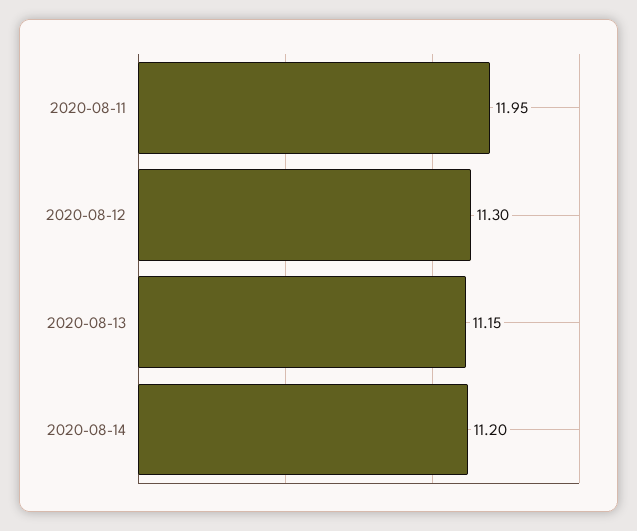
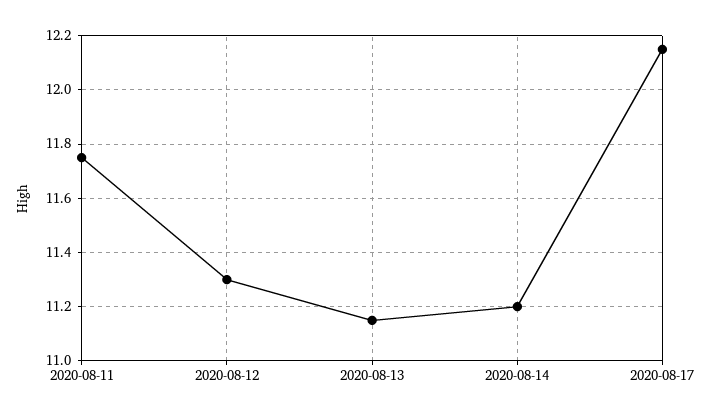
2020-08-11: 11.95 -> 11.75
2020-08-17: none -> 12.15

